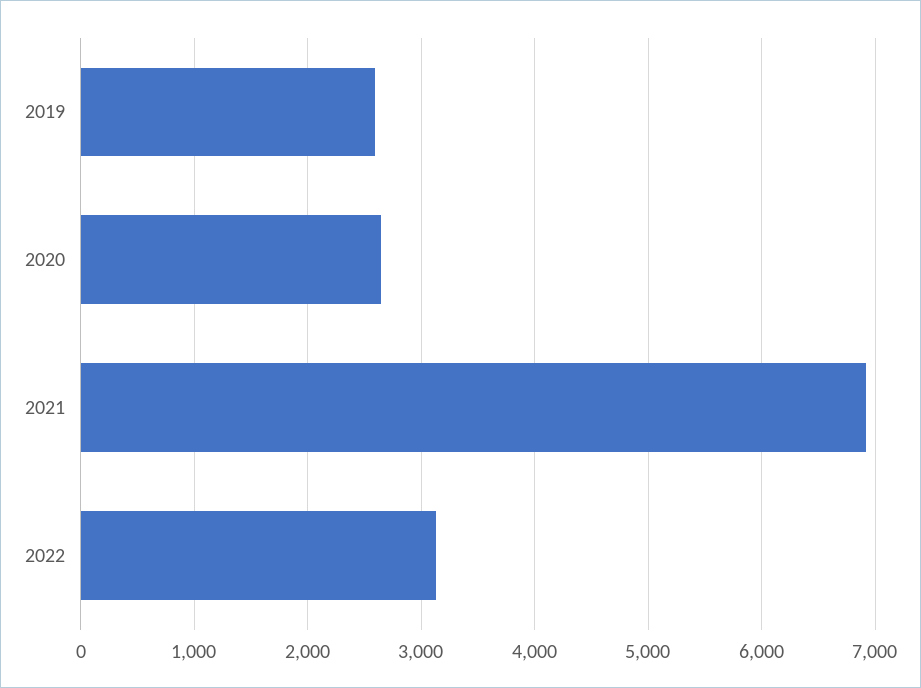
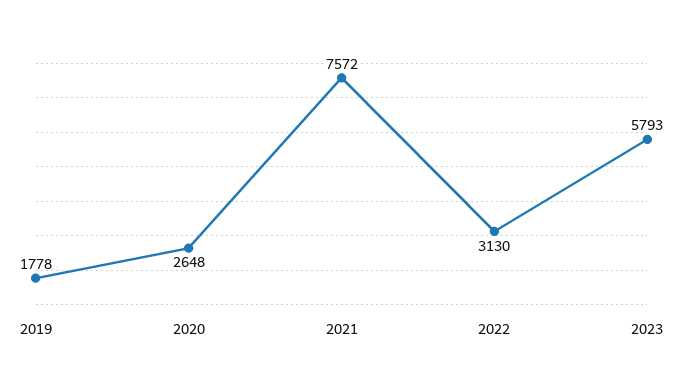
2019: 2600 -> 1778
2021: 6900 -> 7572
2023: none -> 5793

